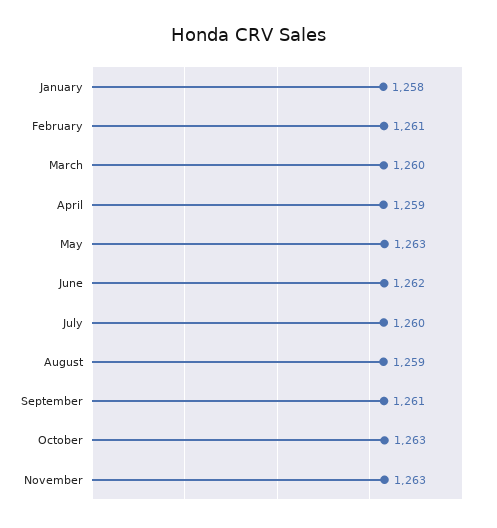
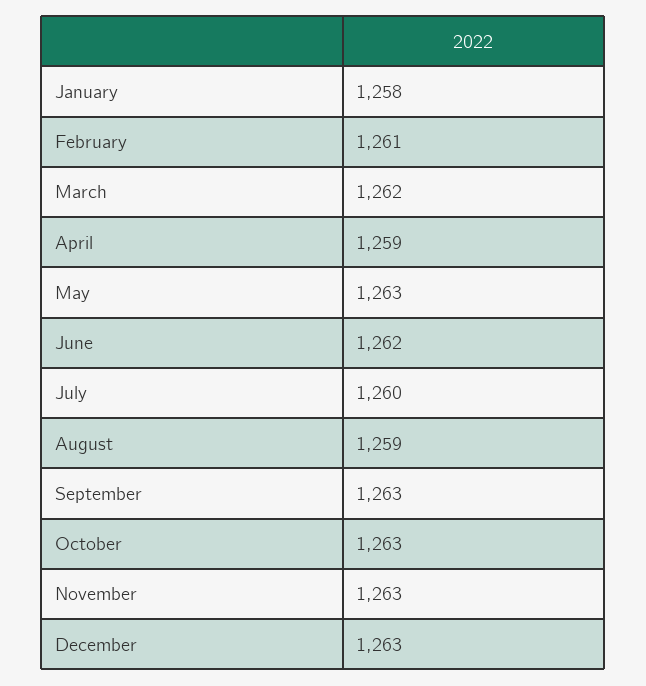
March: 1260 -> 1262
September: 1261 -> 1263
December: none -> 1263

